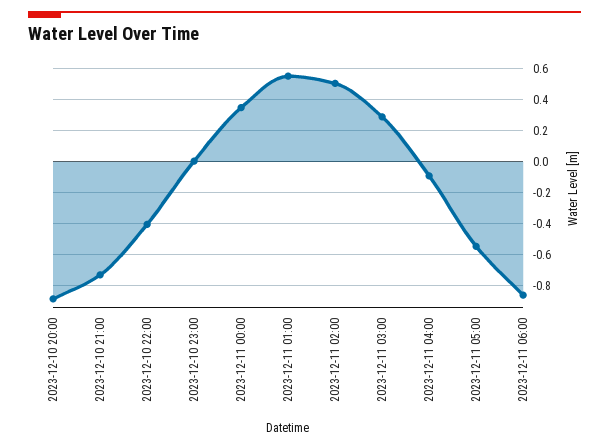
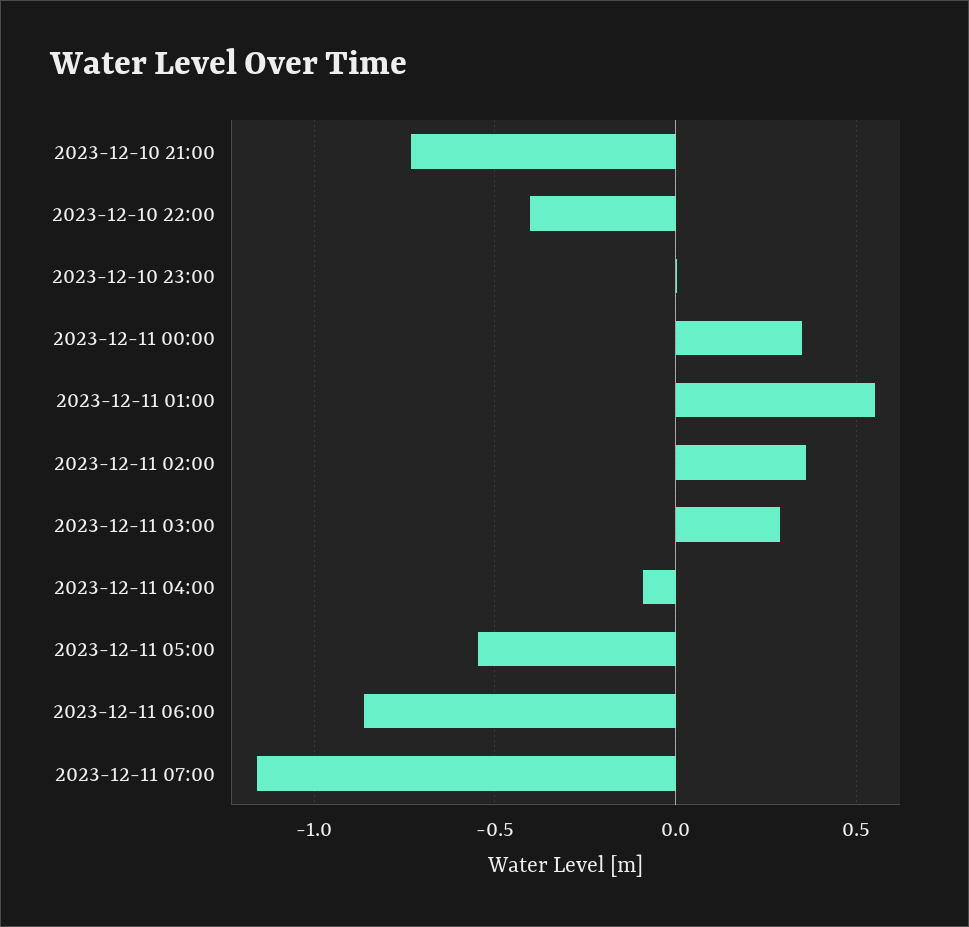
2023-12-10 20:00: -0.9 -> none
2023-12-11 02:00: 0.5 -> 0.35
2023-12-11 07:00: none -> -1.15

